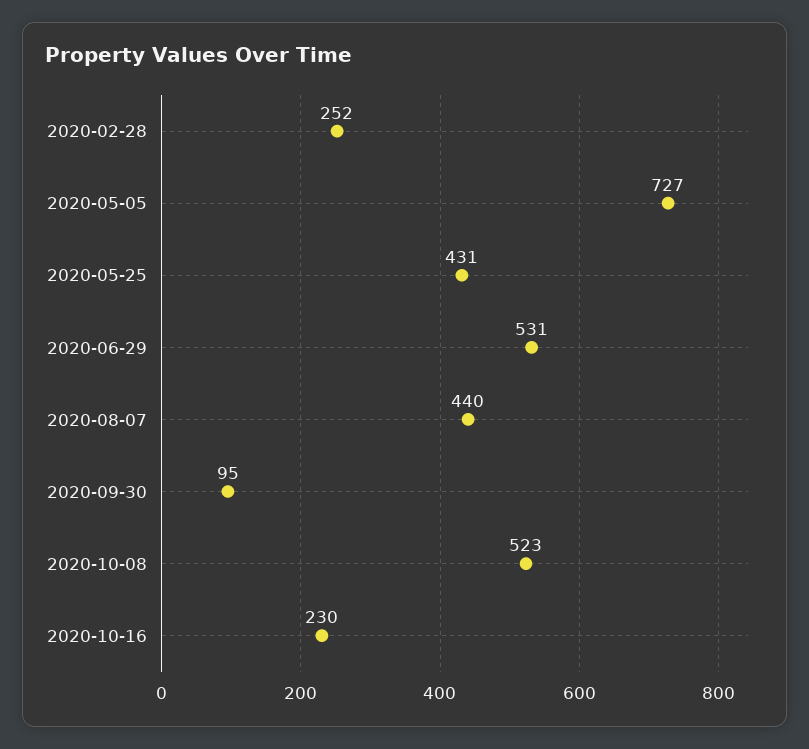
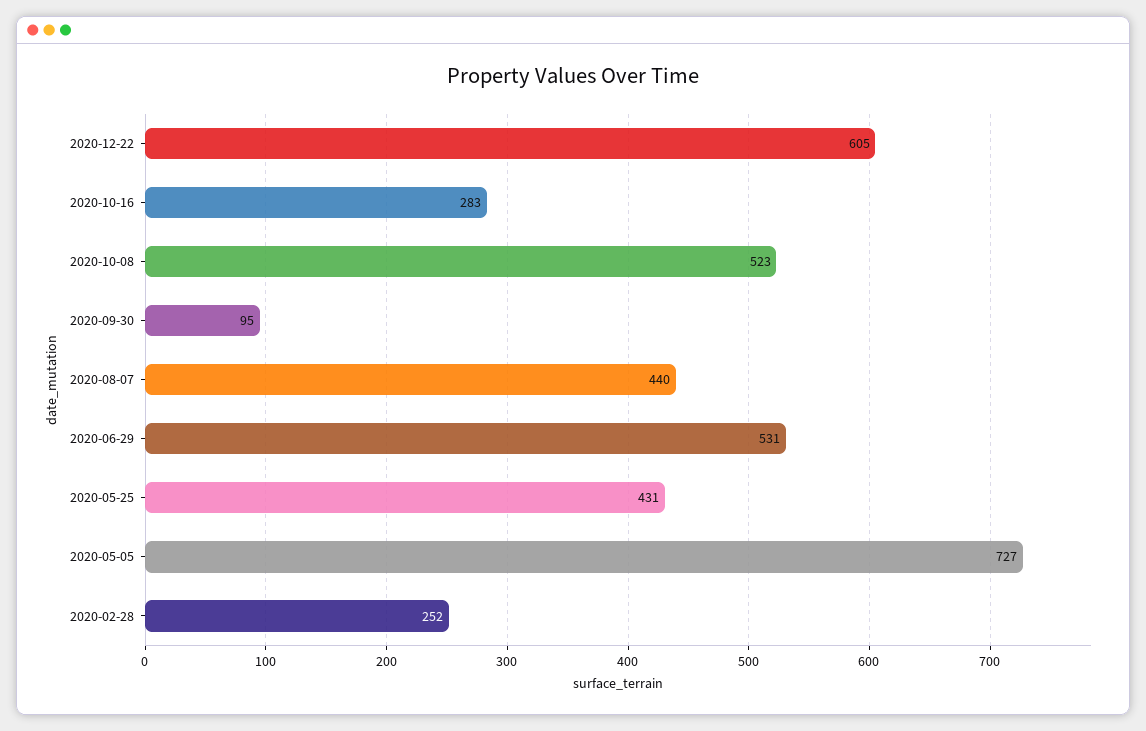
2020-10-16: 230 -> 283
2020-12-22: none -> 605

